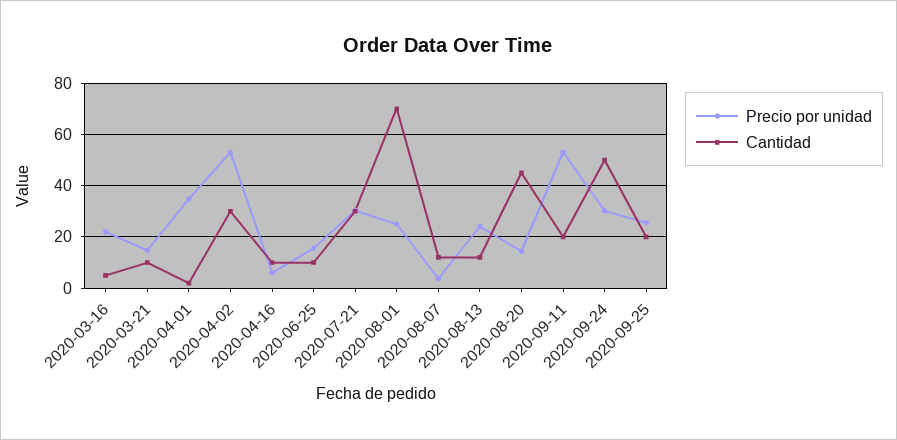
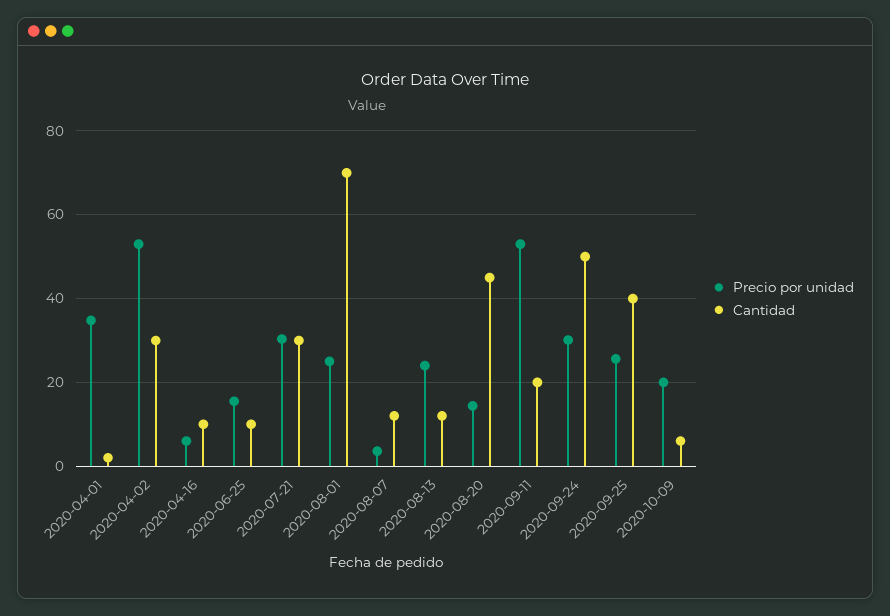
Precio por unidad, 2020-03-16: 22.5 -> none
Cantidad, 2020-03-16: 5 -> none
Precio por unidad, 2020-03-21: 15 -> none
Cantidad, 2020-03-21: 10 -> none
Cantidad, 2020-09-25: 20 -> 40
Precio por unidad, 2020-10-09: none -> 20
Cantidad, 2020-10-09: none -> 6

